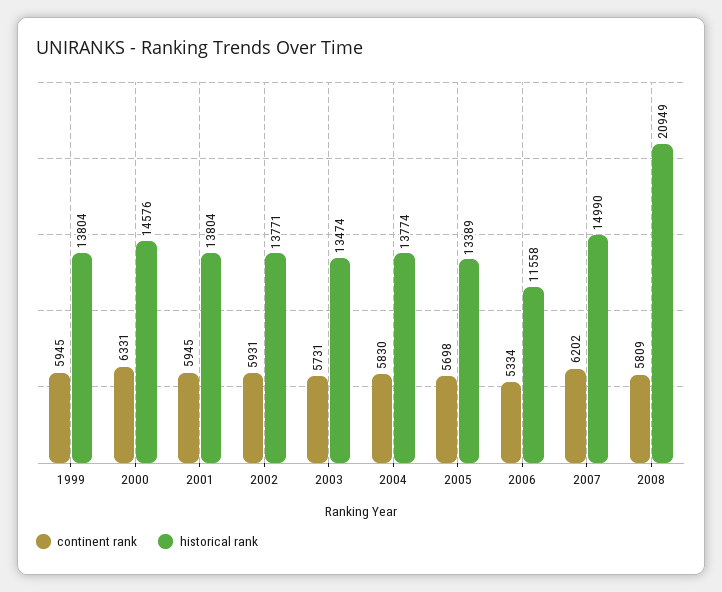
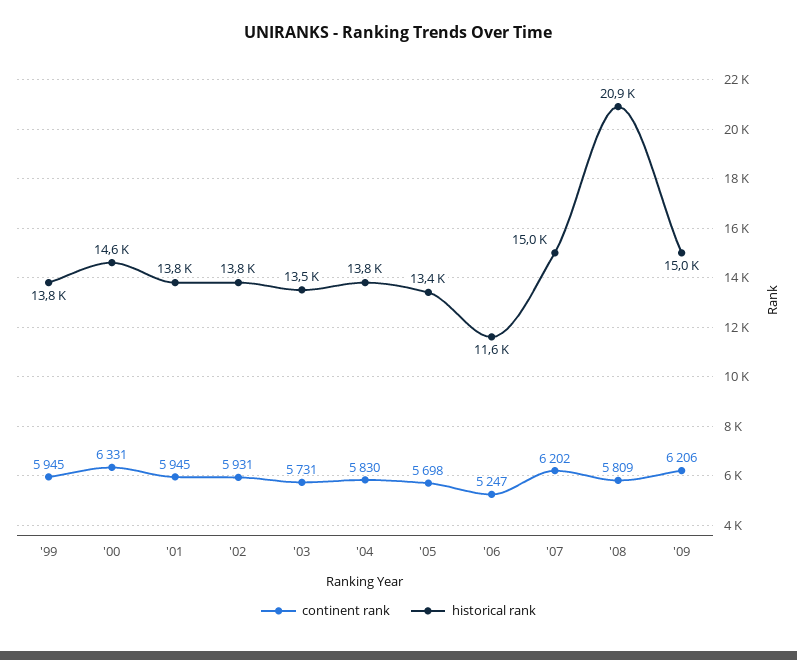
continent rank, 2006: 5334 -> 5247
continent rank, '09: none -> 6206
historical rank, '09: none -> 15000

